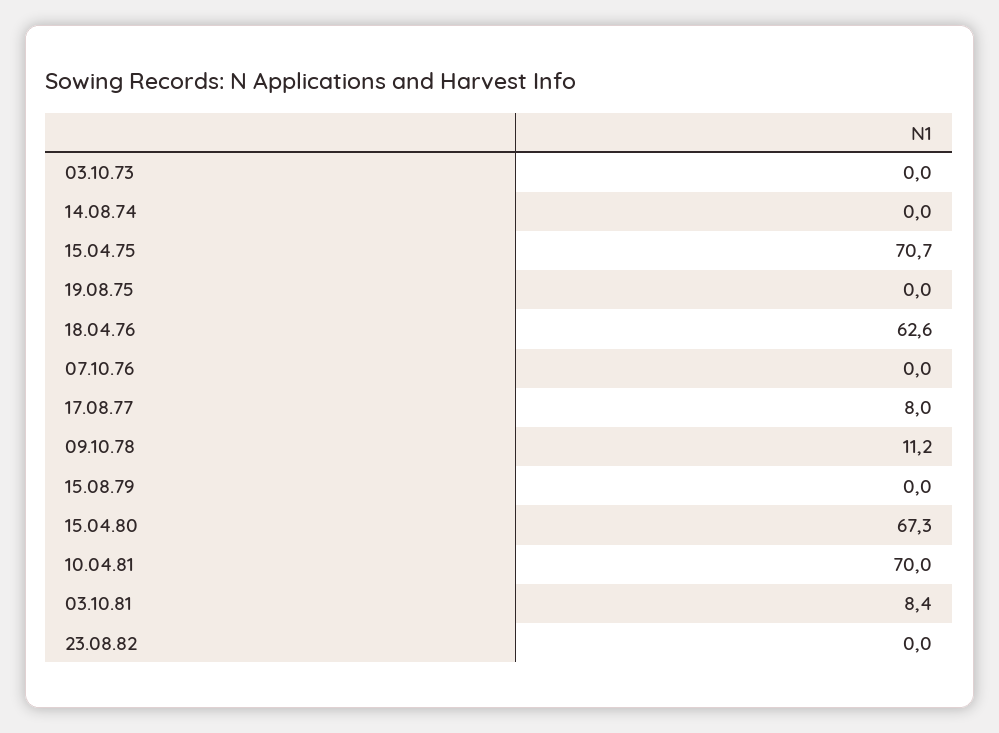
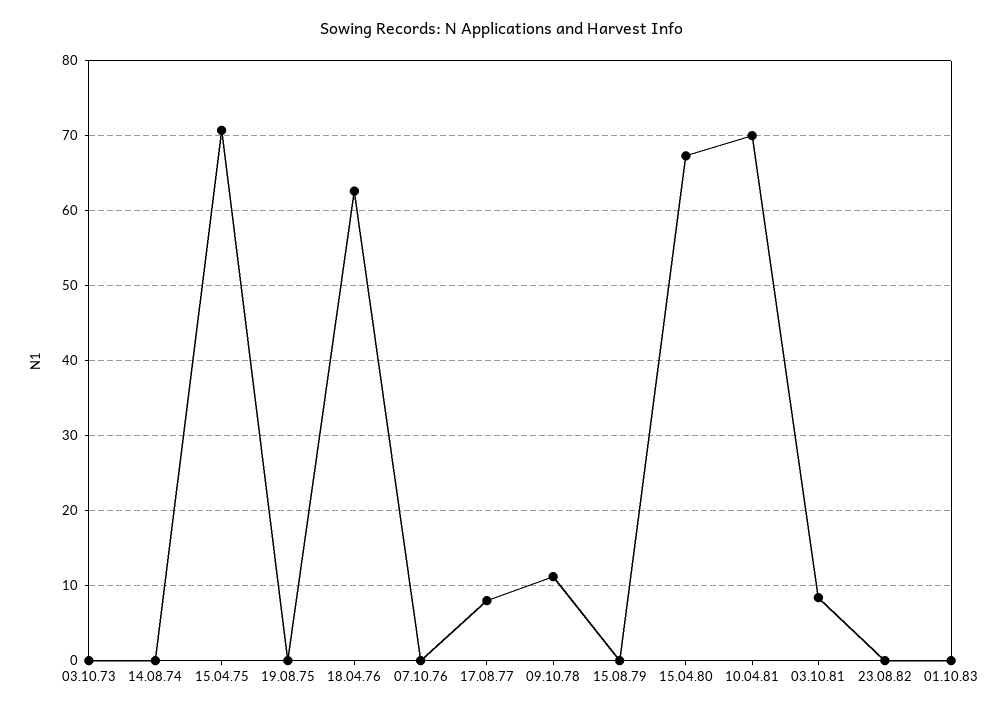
01.10.83: none -> 0

